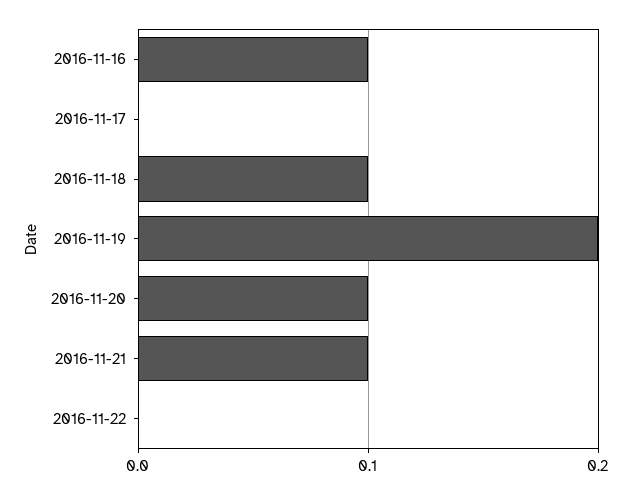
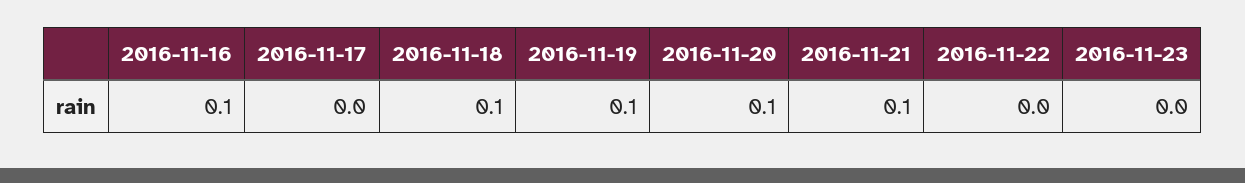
2016-11-19: 0.2 -> 0.1
2016-11-23: none -> 0

